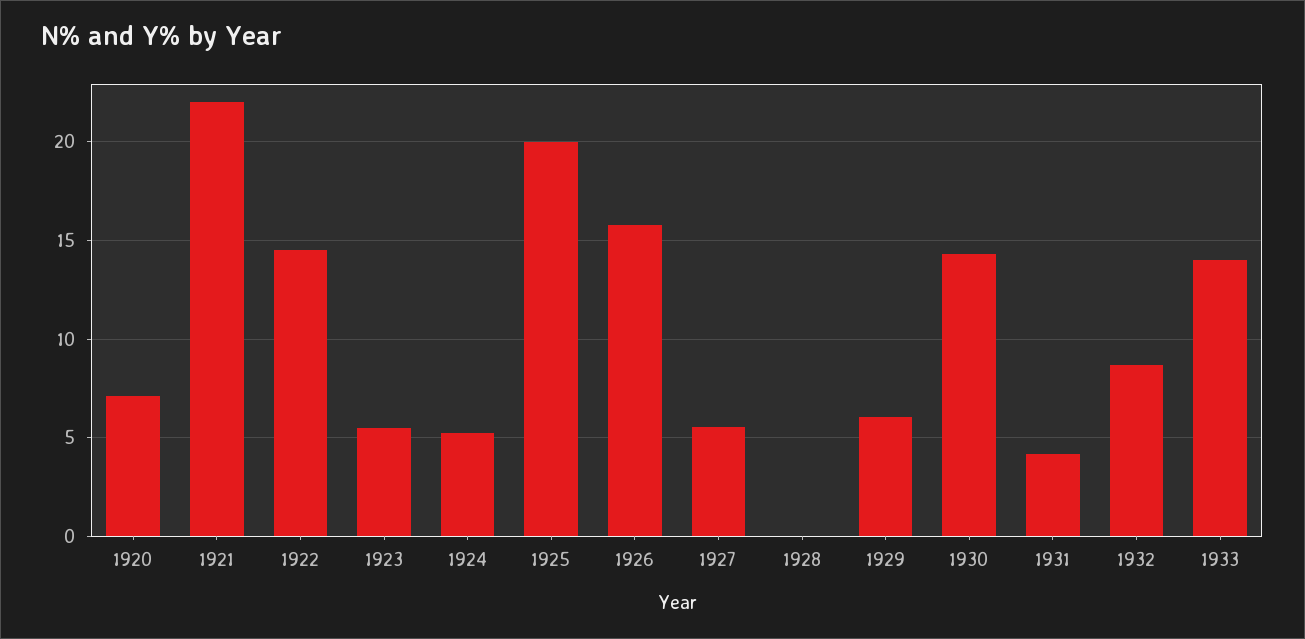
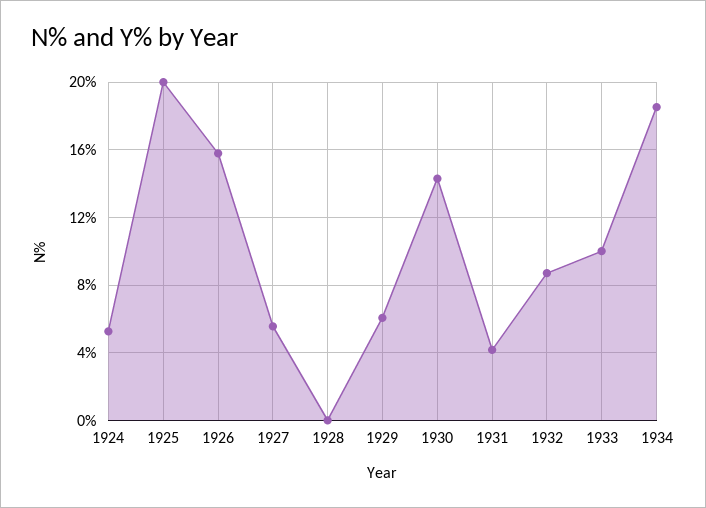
1920: 7 -> none
1921: 22 -> none
1922: 14.5 -> none
1923: 5.5 -> none
1933: 14 -> 10
1934: none -> 18.5

